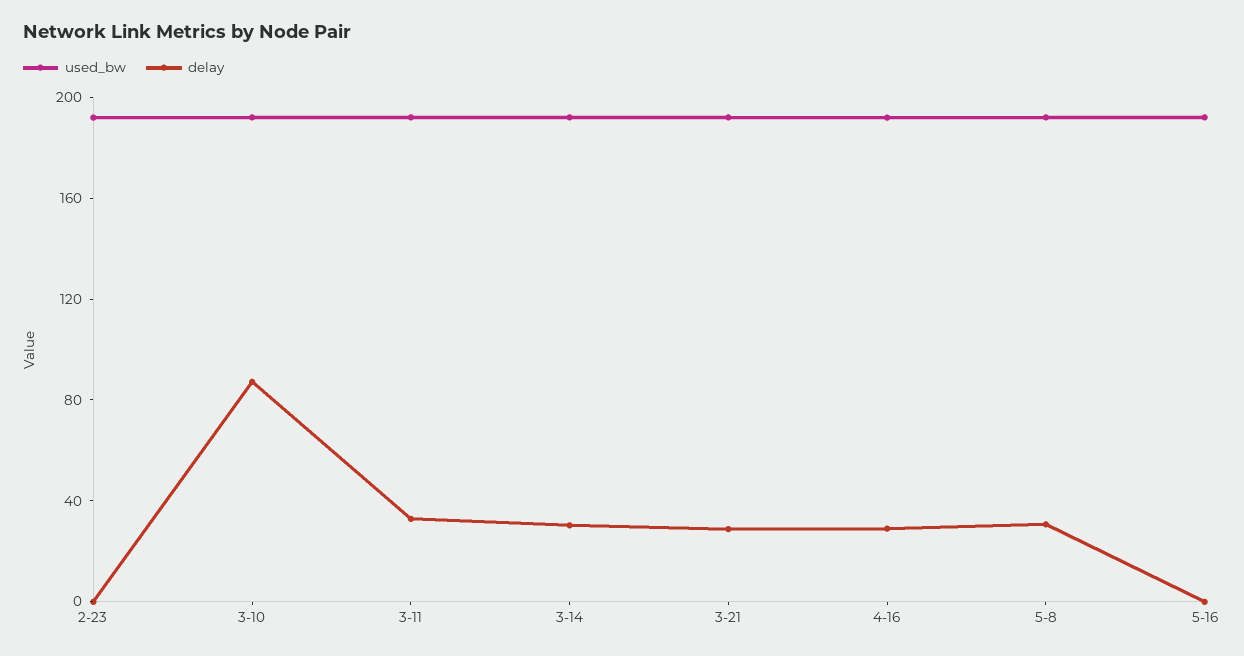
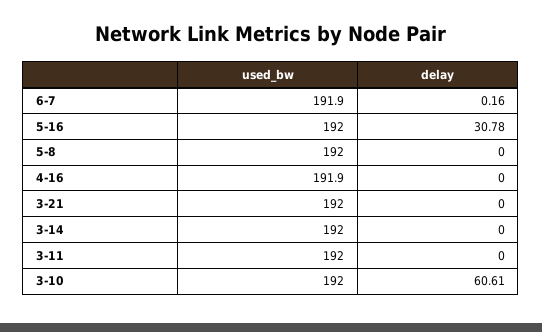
used_bw, 2-23: 190 -> none
delay, 2-23: 0 -> none
delay, 3-10: 90 -> 60.61
delay, 3-11: 30 -> 0
delay, 3-14: 30 -> 0
delay, 3-21: 30 -> 0
delay, 4-16: 30 -> 0
delay, 5-8: 30 -> 0
delay, 5-16: 0 -> 30.78
used_bw, 6-7: none -> 191.9
delay, 6-7: none -> 0.16

